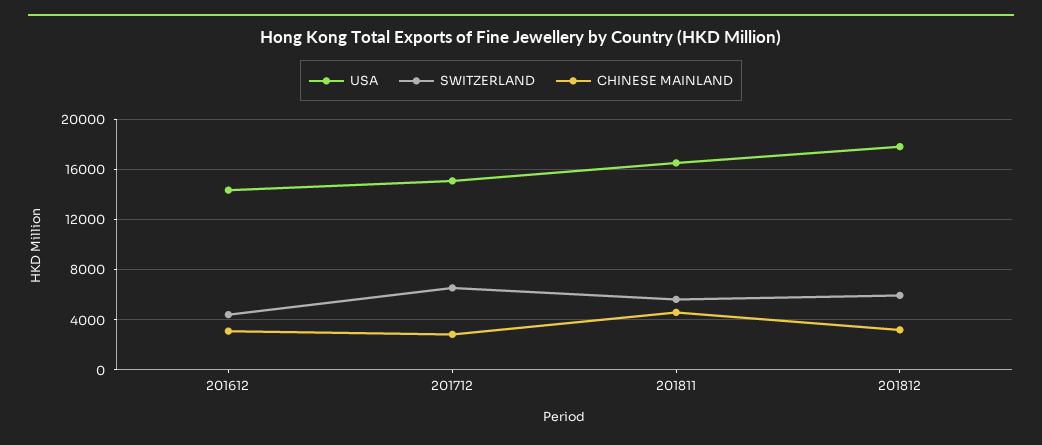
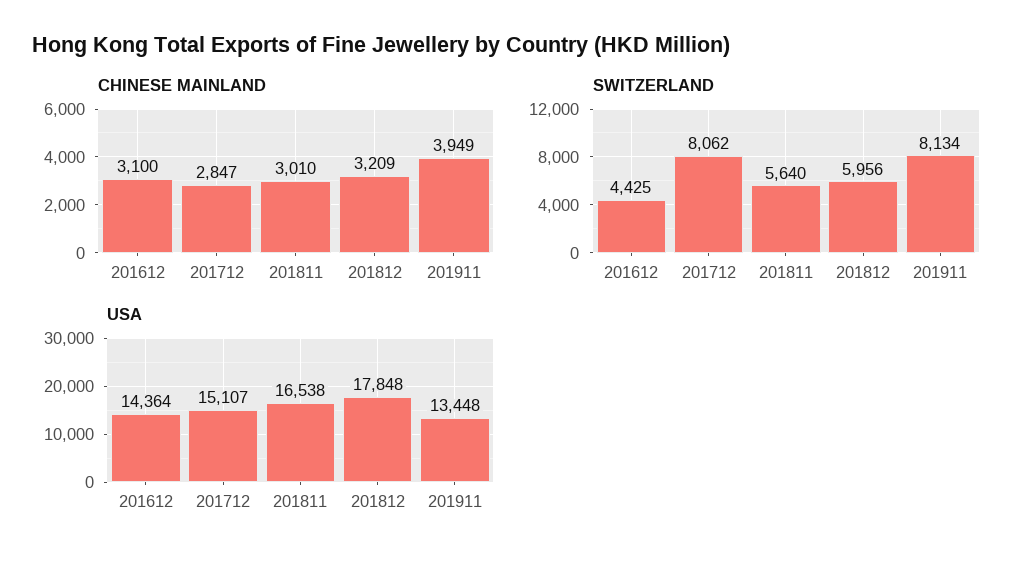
SWITZERLAND, 201712: 6500 -> 8062
CHINESE MAINLAND, 201811: 4500 -> 3010
CHINESE MAINLAND, 201911: none -> 3949
SWITZERLAND, 201911: none -> 8134
USA, 201911: none -> 13448

